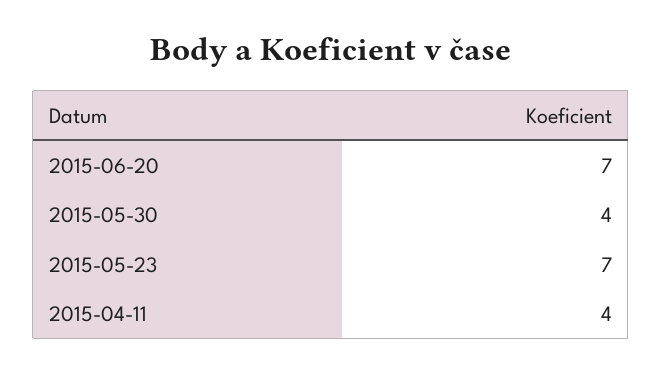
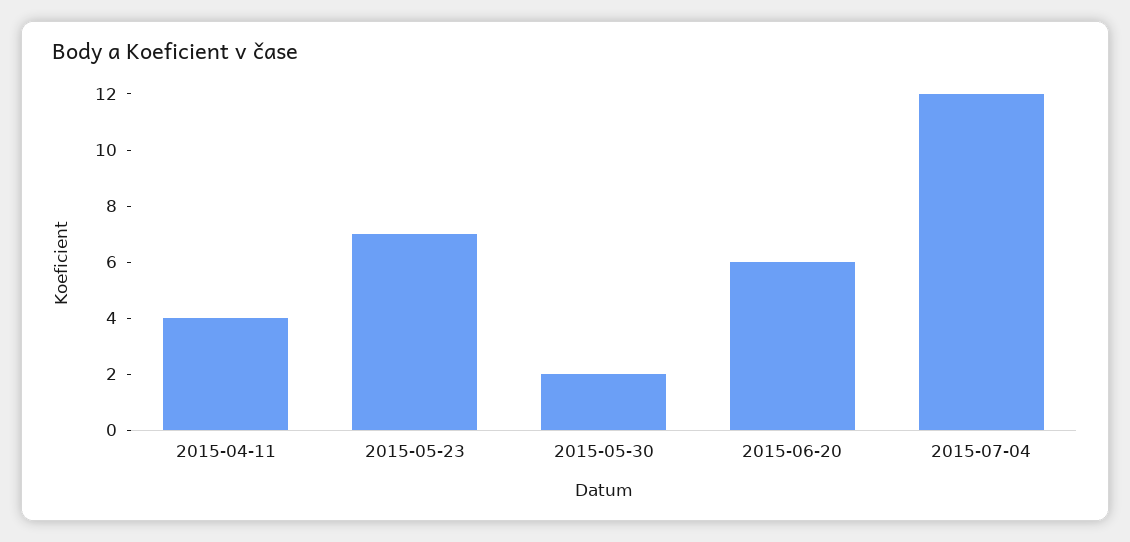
2015-06-20: 7 -> 6
2015-05-30: 4 -> 2
2015-07-04: none -> 12

